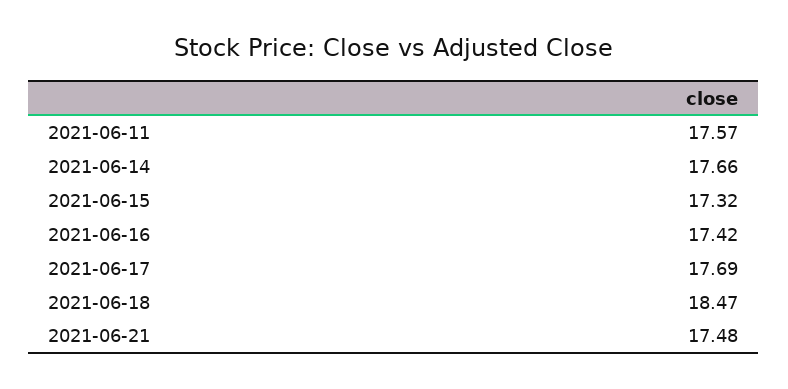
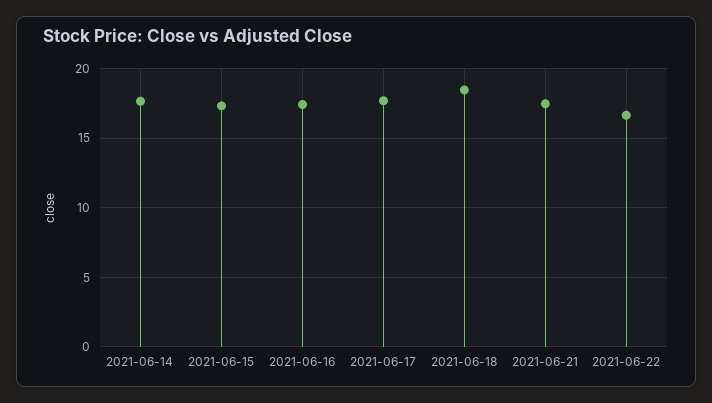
2021-06-11: 17.57 -> none
2021-06-22: none -> 16.5

